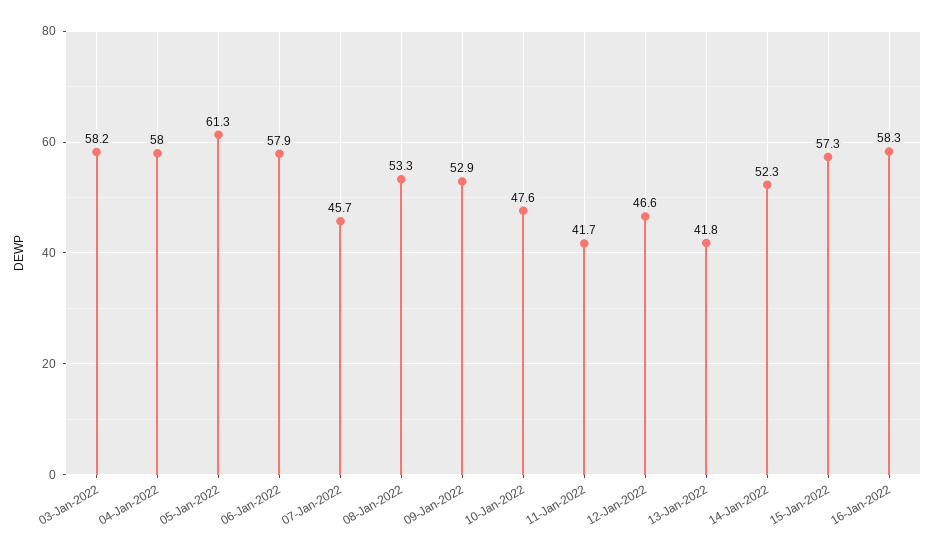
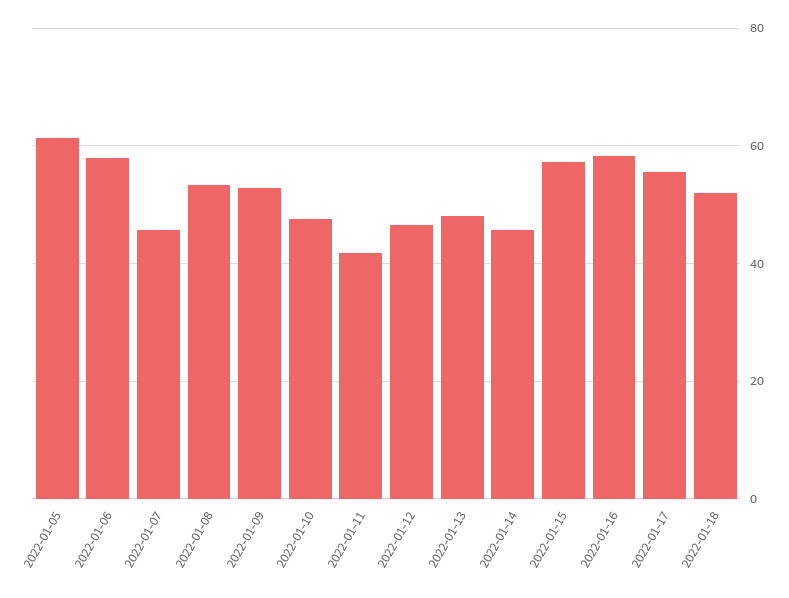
03-Jan-2022: 58.2 -> none
04-Jan-2022: 58 -> none
13-Jan-2022: 41.8 -> 48
14-Jan-2022: 52.3 -> 46
2022-01-17: none -> 56
2022-01-18: none -> 52

